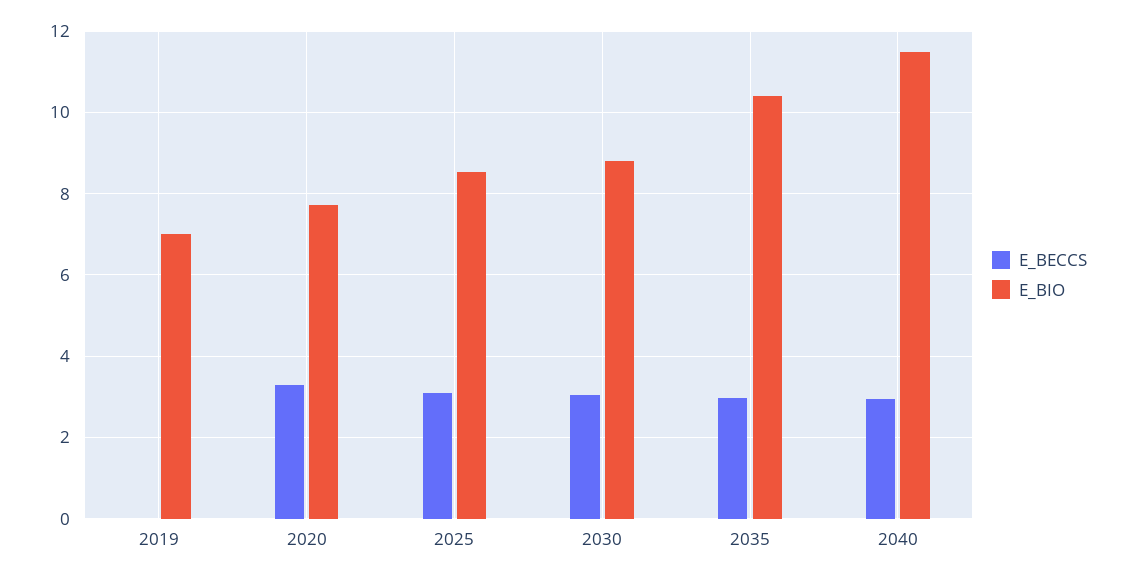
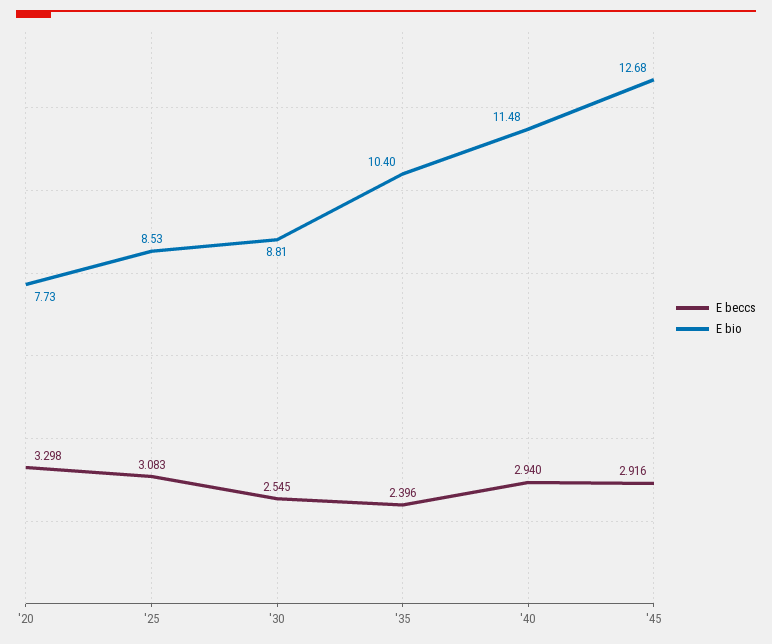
E_BECCS, 2019: 0 -> none
E_BIO, 2019: 7 -> none
E_BECCS, 2030: 3 -> 2.545
E_BECCS, 2035: 3 -> 2.396
E_BECCS, '45: none -> 2.916
E_BIO, '45: none -> 12.68

